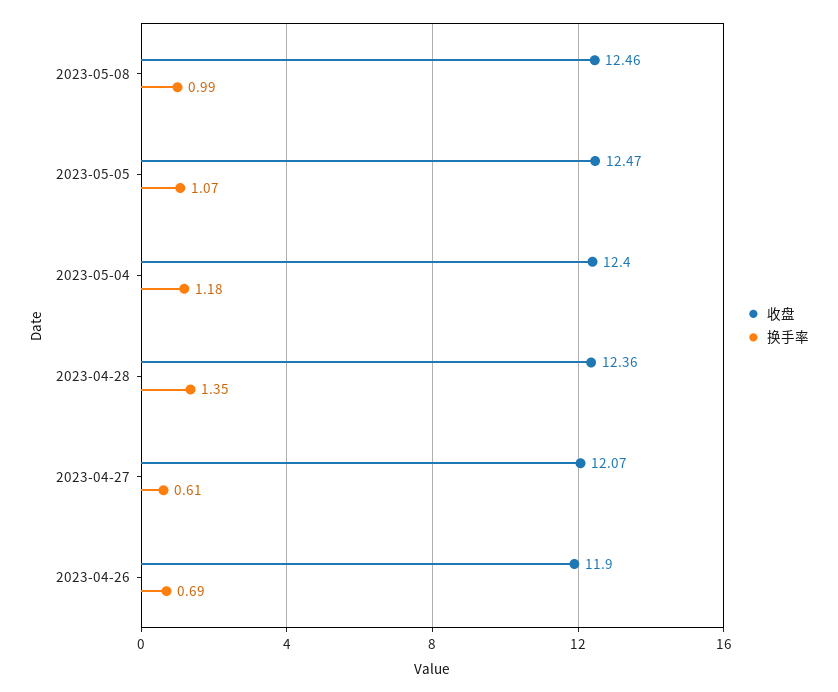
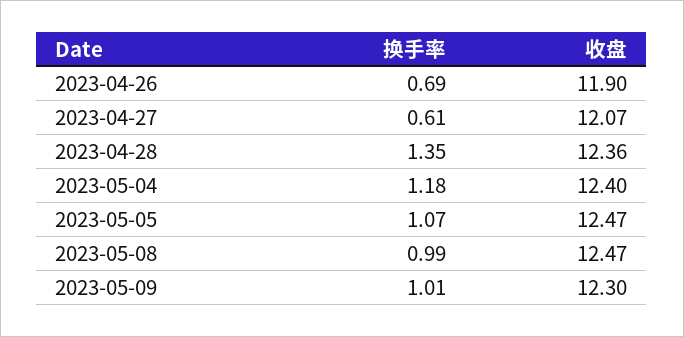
收盘, 2023-05-08: 12.46 -> 12.47
换手率, 2023-05-09: none -> 1.01
收盘, 2023-05-09: none -> 12.3

